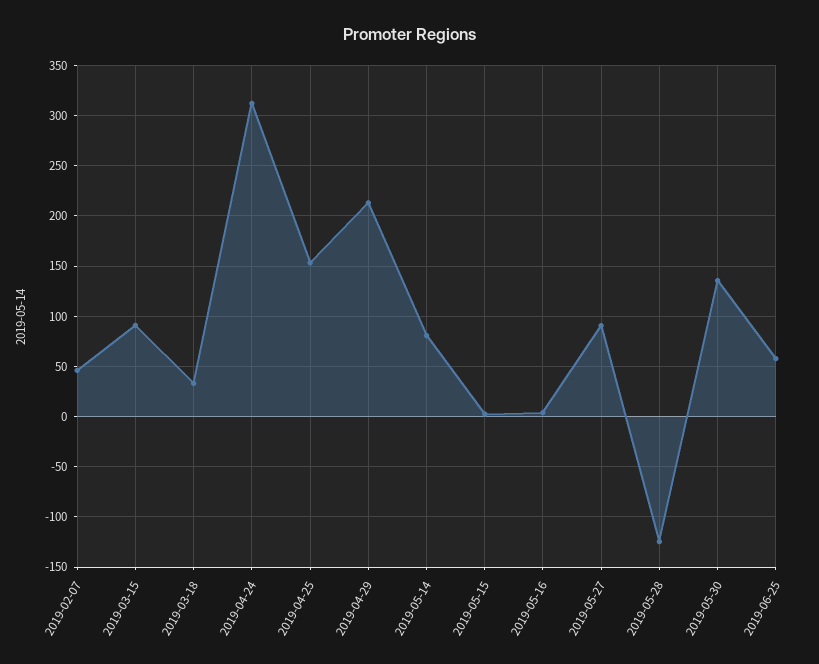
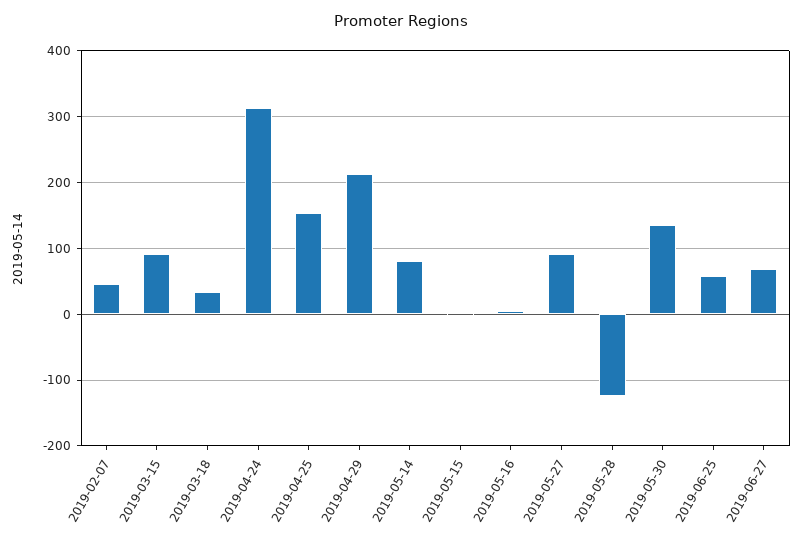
2019-06-27: none -> 70

